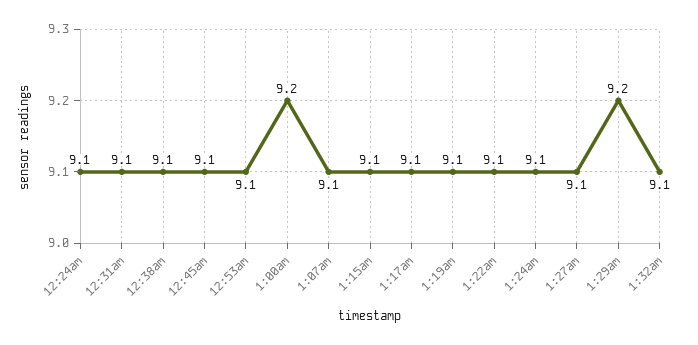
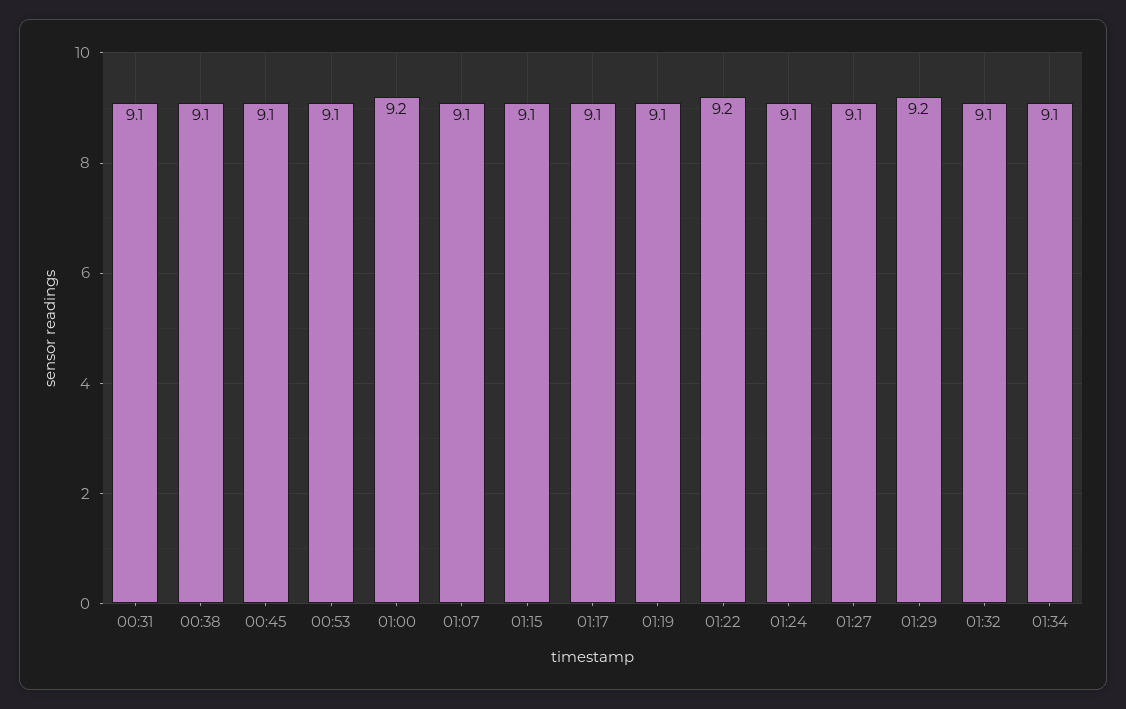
12:24am: 9.1 -> none
1:22am: 9.1 -> 9.2
01:34: none -> 9.1

